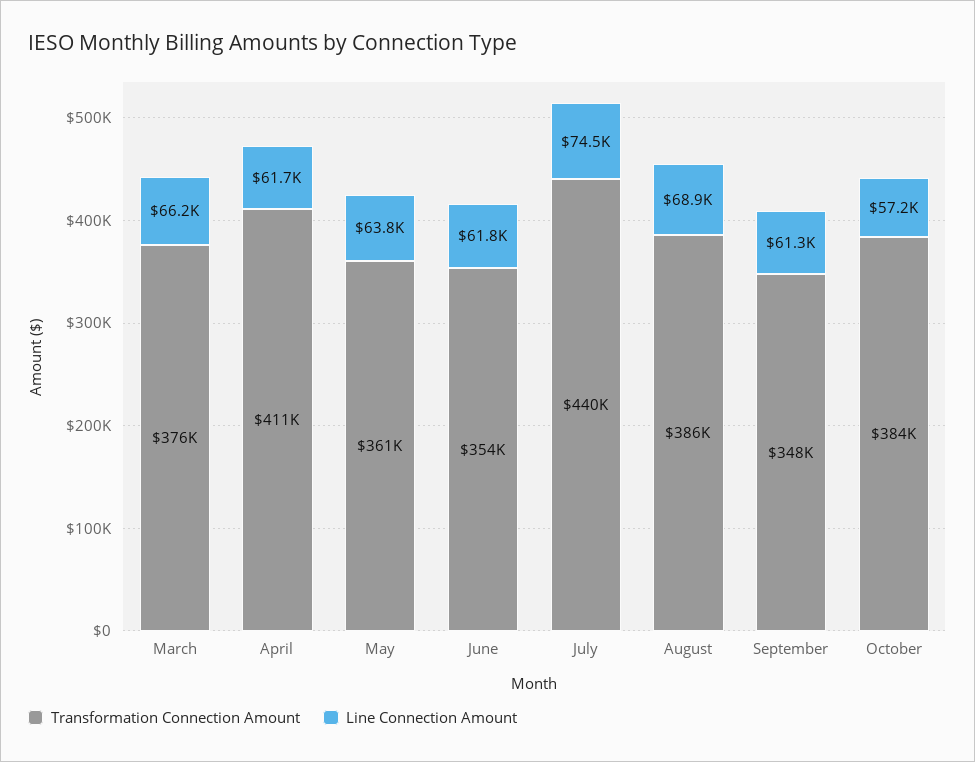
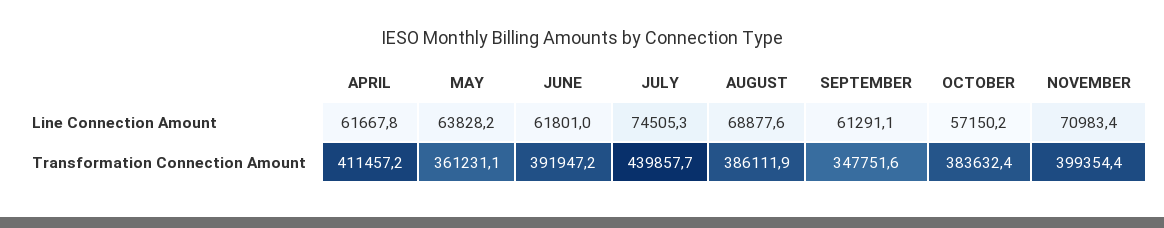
Transformation Connection Amount, March: 376000 -> none
Line Connection Amount, March: 66200 -> none
Transformation Connection Amount, June: 354000 -> 391947.2
Line Connection Amount, NOVEMBER: none -> 70983.4
Transformation Connection Amount, NOVEMBER: none -> 399354.4

